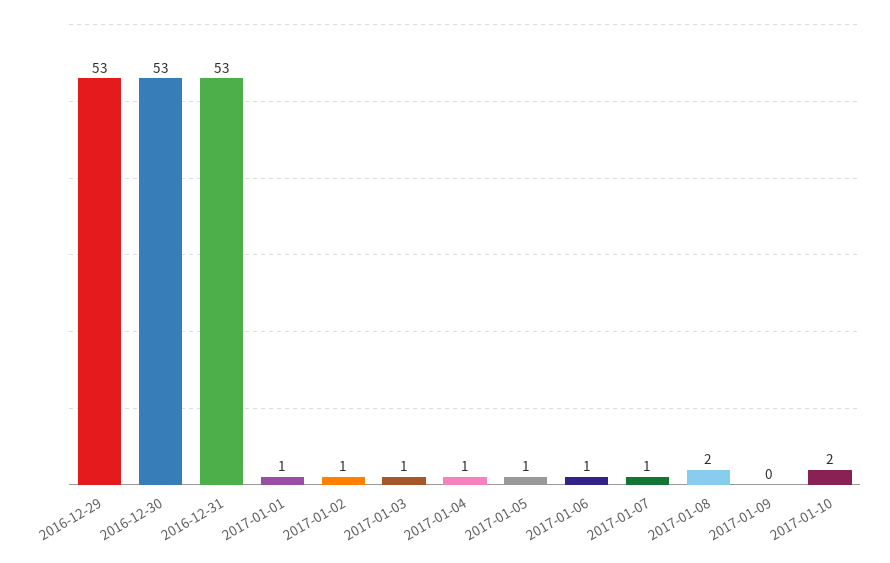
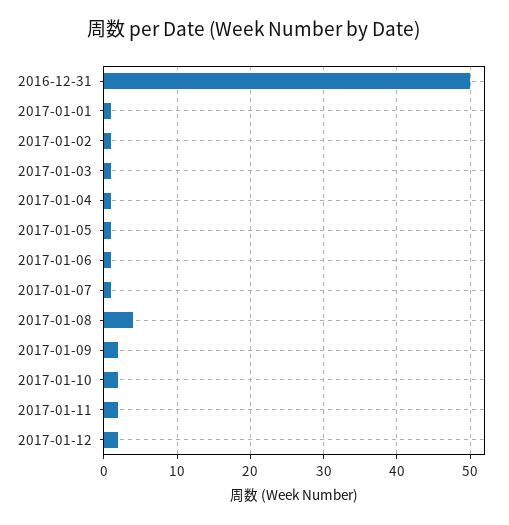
2016-12-29: 53 -> none
2016-12-30: 53 -> none
2016-12-31: 53 -> 50
2017-01-08: 2 -> 4
2017-01-09: 0 -> 2
2017-01-11: none -> 2
2017-01-12: none -> 2

